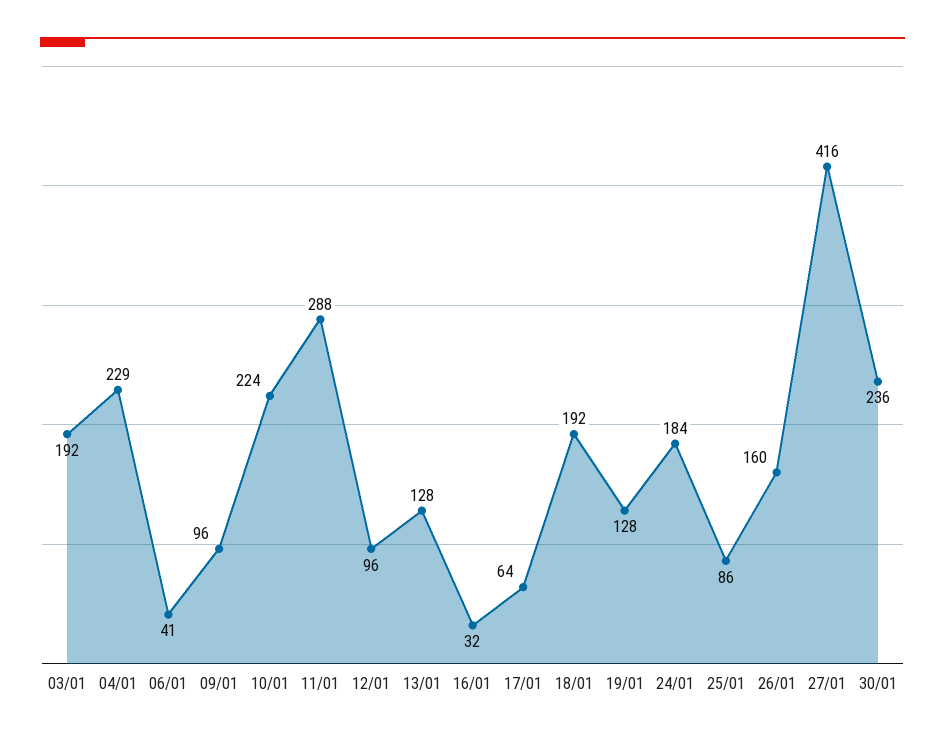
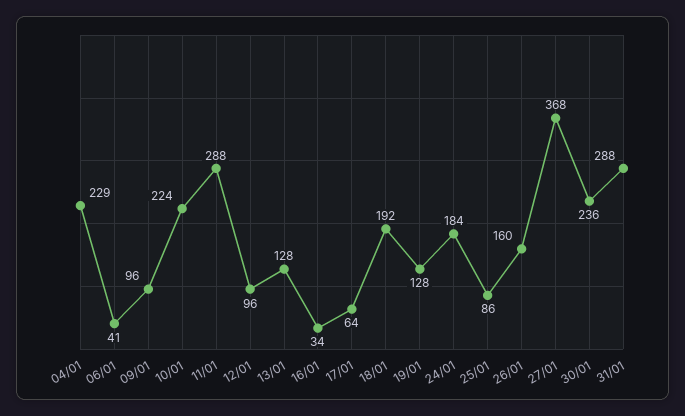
03/01: 192 -> none
16/01: 32 -> 34
27/01: 416 -> 368
31/01: none -> 288

